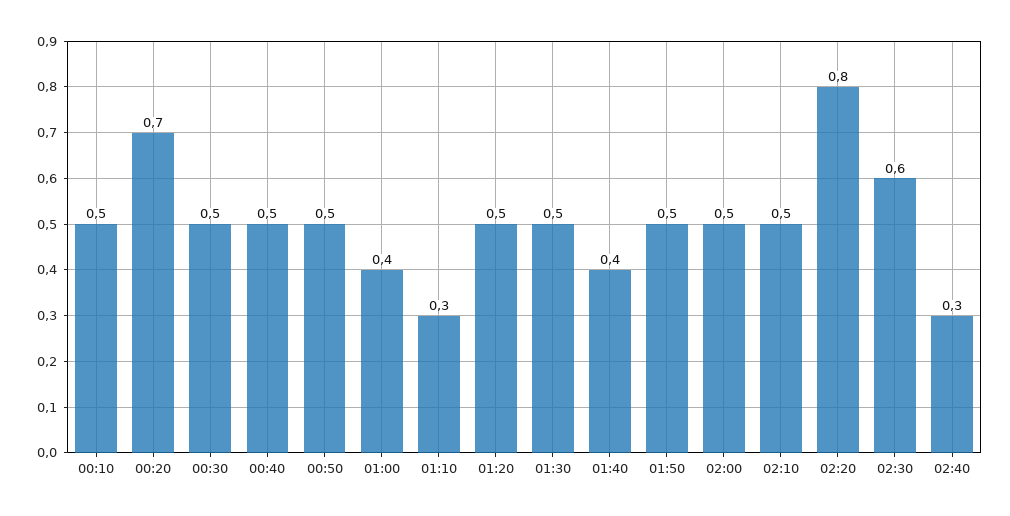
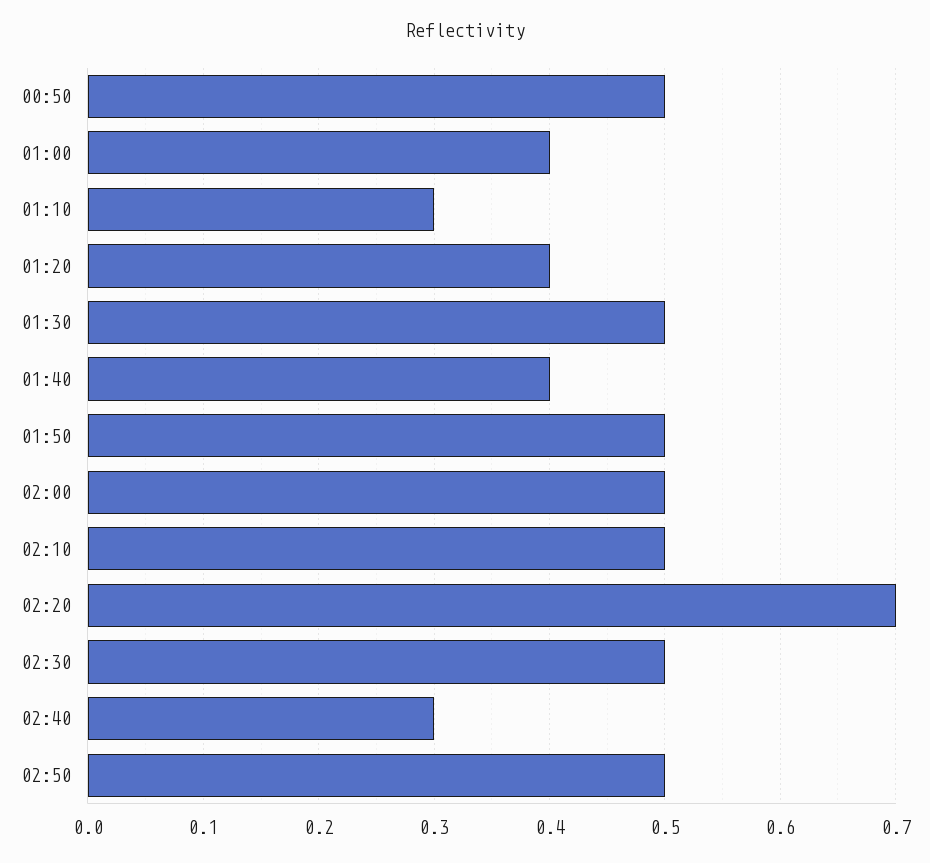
00:10: 0.5 -> none
00:20: 0.7 -> none
00:30: 0.5 -> none
00:40: 0.5 -> none
01:20: 0.5 -> 0.4
02:20: 0.8 -> 0.7
02:30: 0.6 -> 0.5
02:50: none -> 0.5

